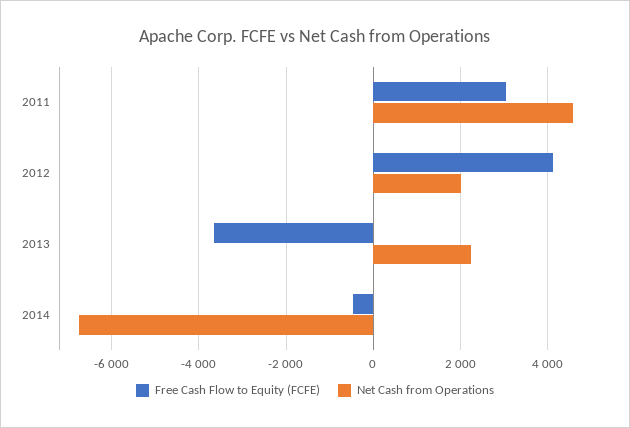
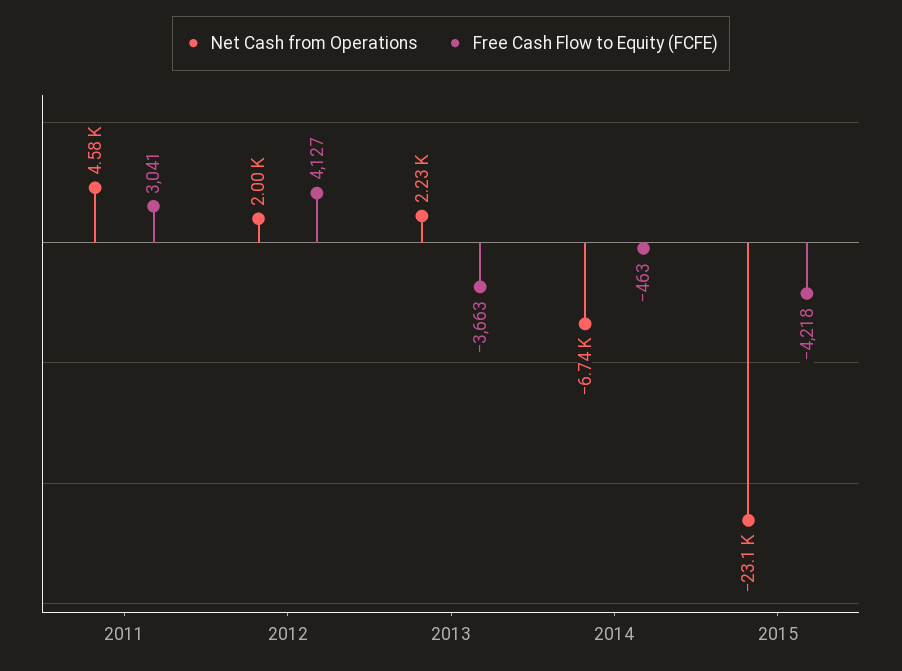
Net Cash from Operations, 2015: none -> -23100
Free Cash Flow to Equity (FCFE), 2015: none -> -4218

